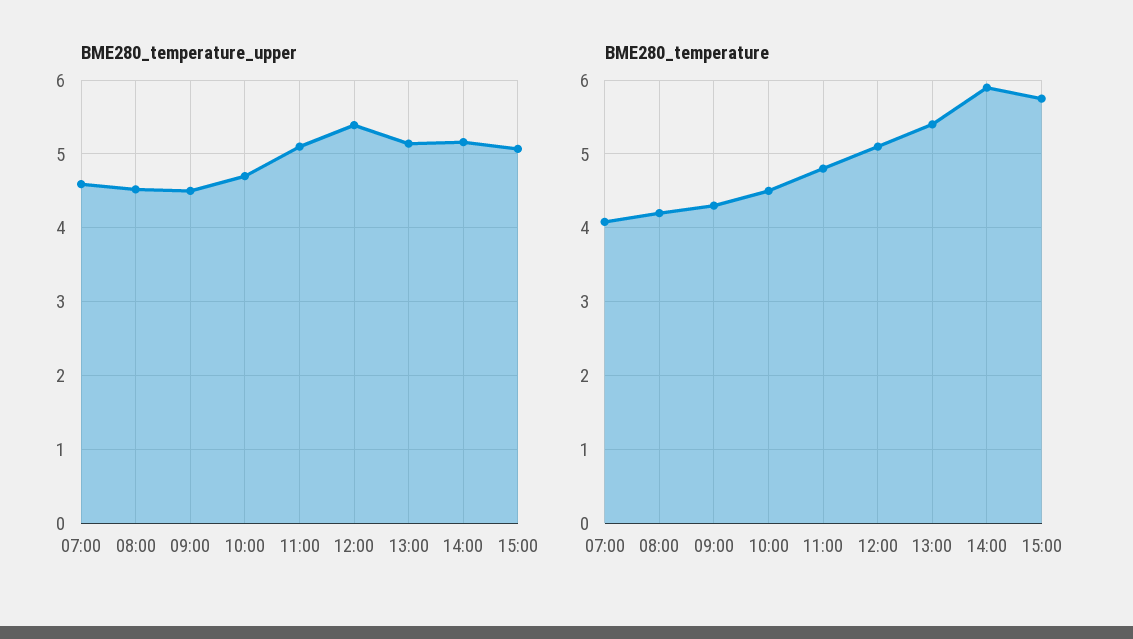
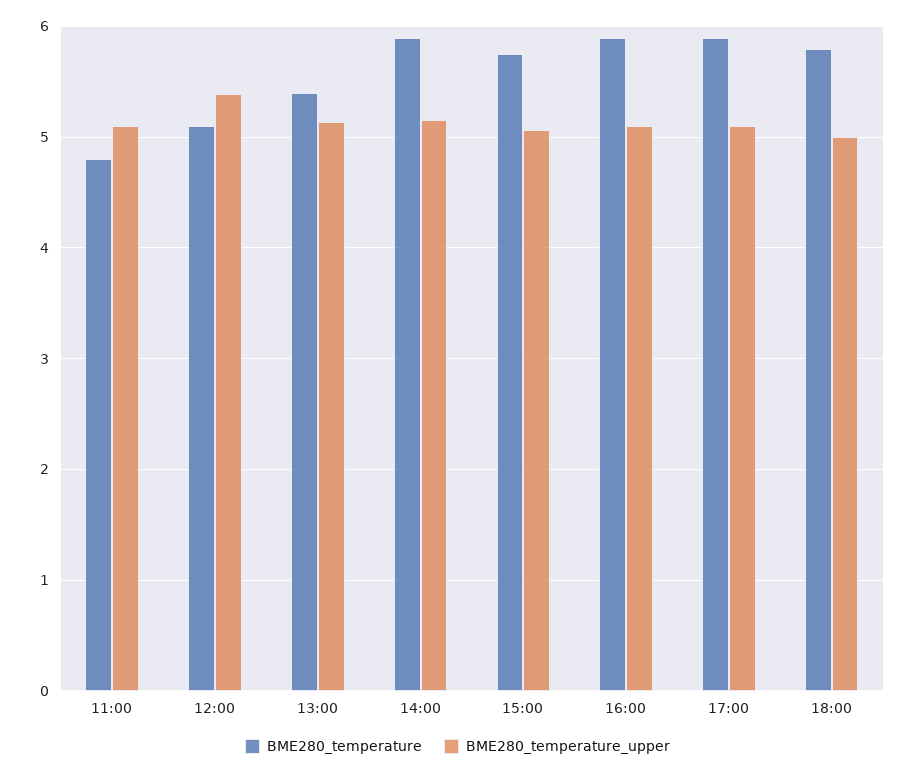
BME280_temperature_upper, 07:00: 4.6 -> none
BME280_temperature_upper, 08:00: 4.5 -> none
BME280_temperature_upper, 09:00: 4.5 -> none
BME280_temperature_upper, 10:00: 4.7 -> none
BME280_temperature, 07:00: 4.1 -> none
BME280_temperature, 08:00: 4.2 -> none
BME280_temperature, 09:00: 4.3 -> none
BME280_temperature, 10:00: 4.5 -> none
BME280_temperature, 16:00: none -> 5.9
BME280_temperature_upper, 16:00: none -> 5.1
BME280_temperature, 17:00: none -> 5.9
BME280_temperature_upper, 17:00: none -> 5.1
BME280_temperature, 18:00: none -> 5.8
BME280_temperature_upper, 18:00: none -> 5

